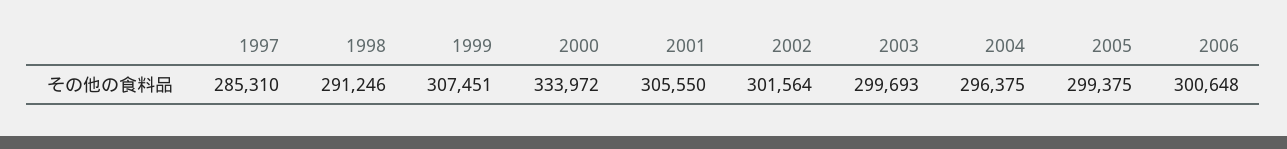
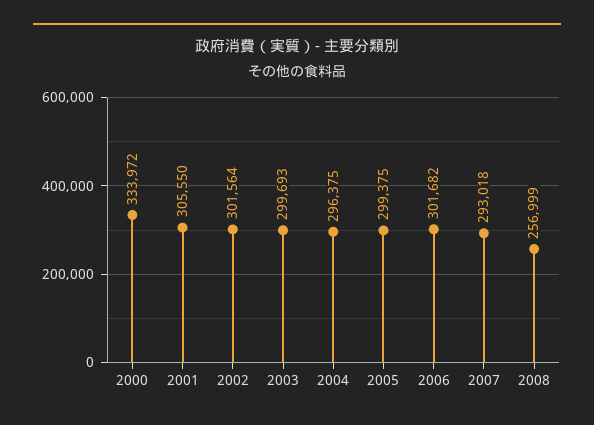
1997: 285310 -> none
1998: 291246 -> none
1999: 307451 -> none
2006: 300648 -> 301682
2007: none -> 293018
2008: none -> 256999

